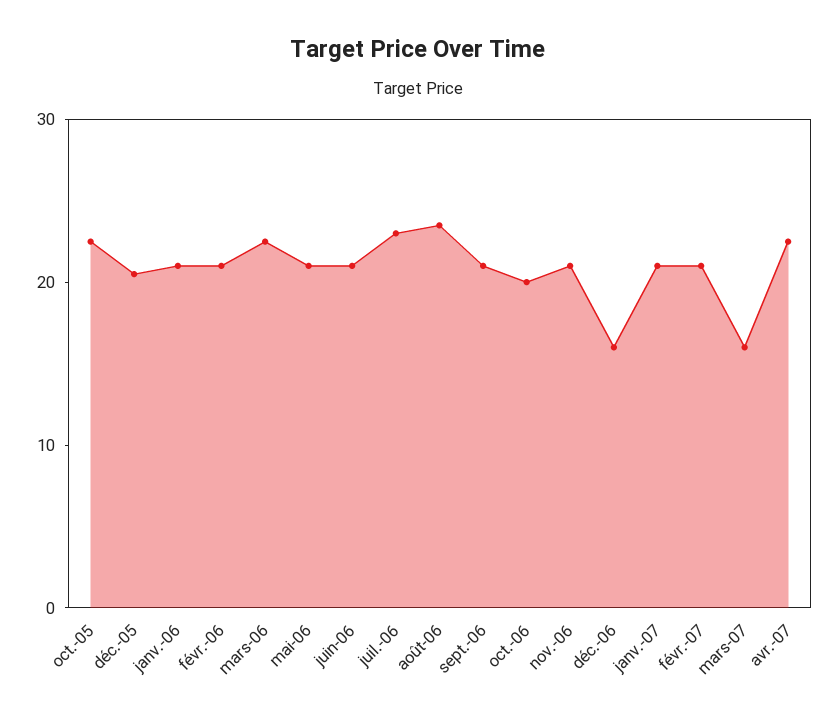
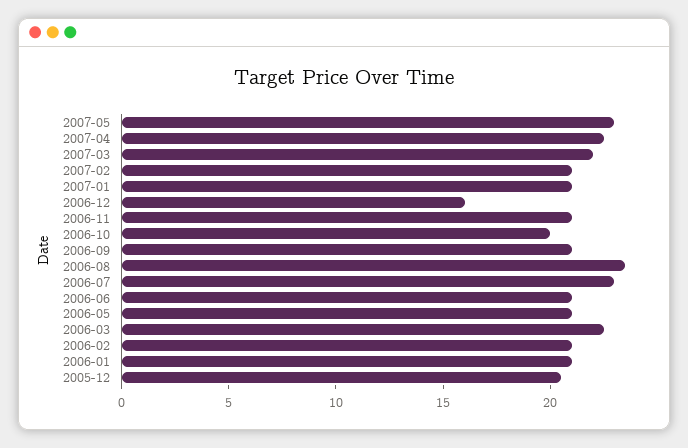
oct.-05: 22 -> none
mars-07: 16 -> 22
2007-05: none -> 23

